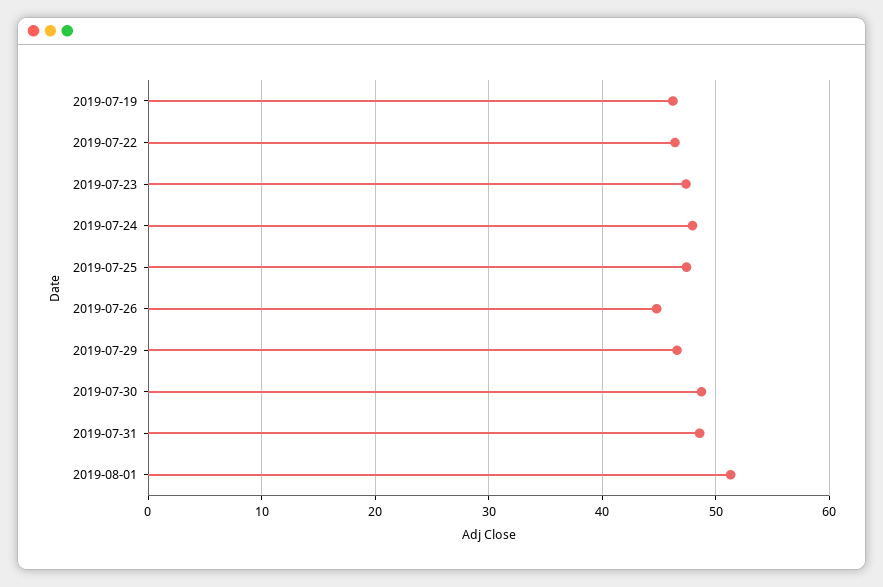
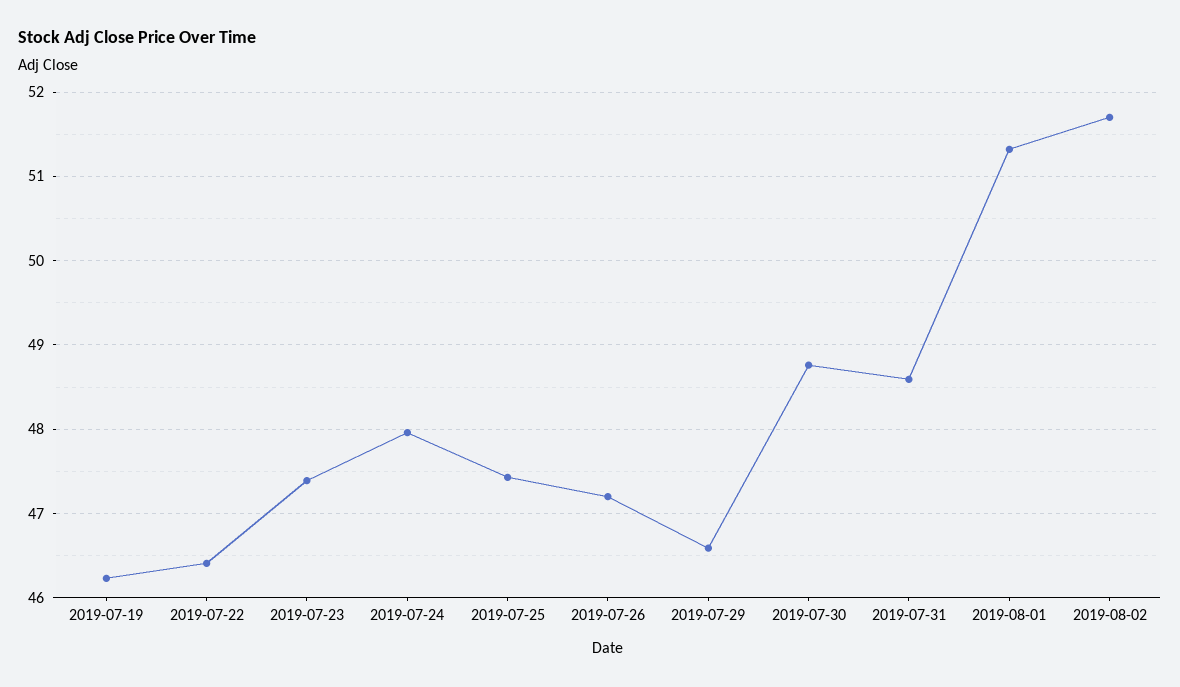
2019-07-26: 45 -> 47.2
2019-08-02: none -> 51.7

